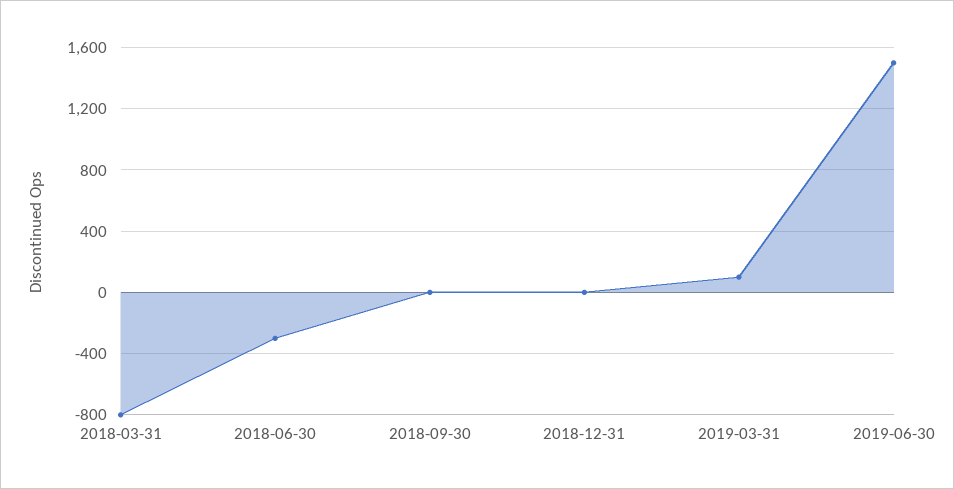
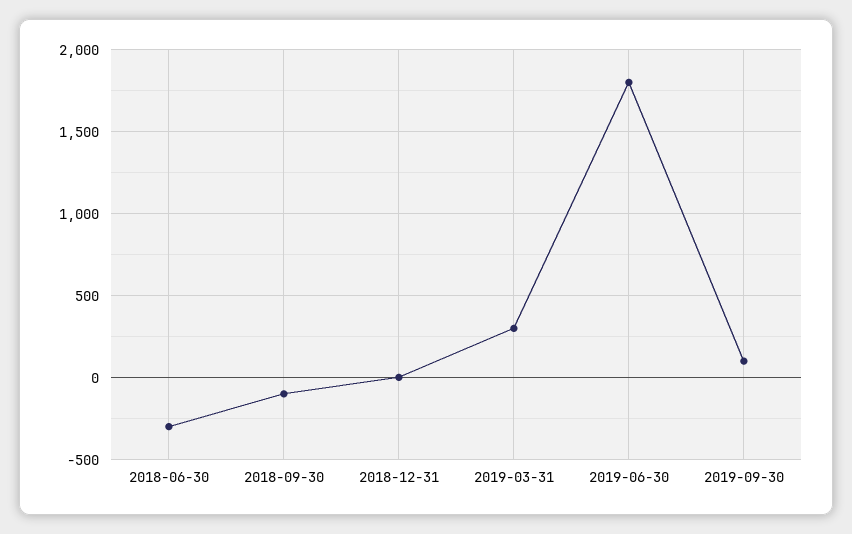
2018-03-31: -800 -> none
2018-09-30: 0 -> -100
2019-03-31: 100 -> 300
2019-06-30: 1500 -> 1800
2019-09-30: none -> 100

